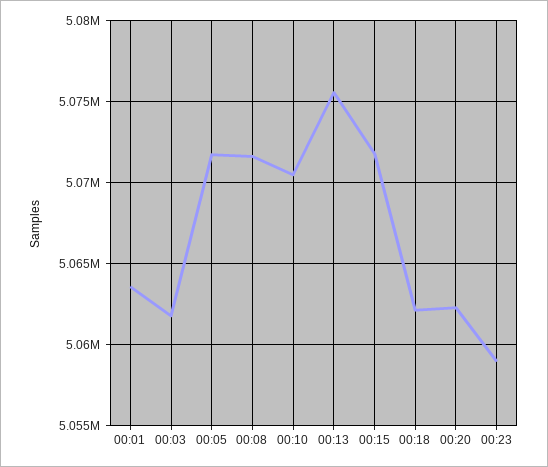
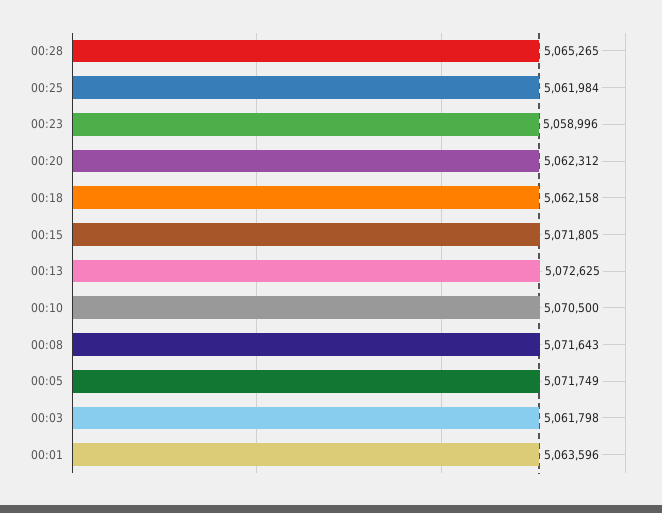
00:13: 5075500 -> 5072625
00:28: none -> 5065265
00:25: none -> 5061984

